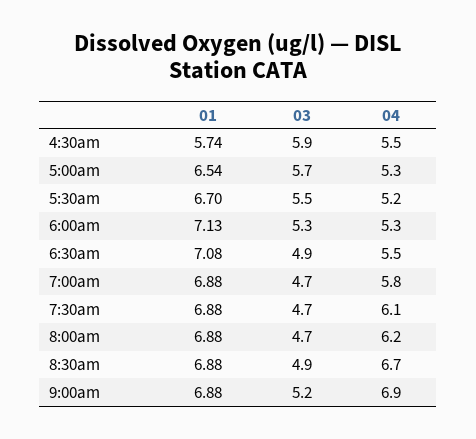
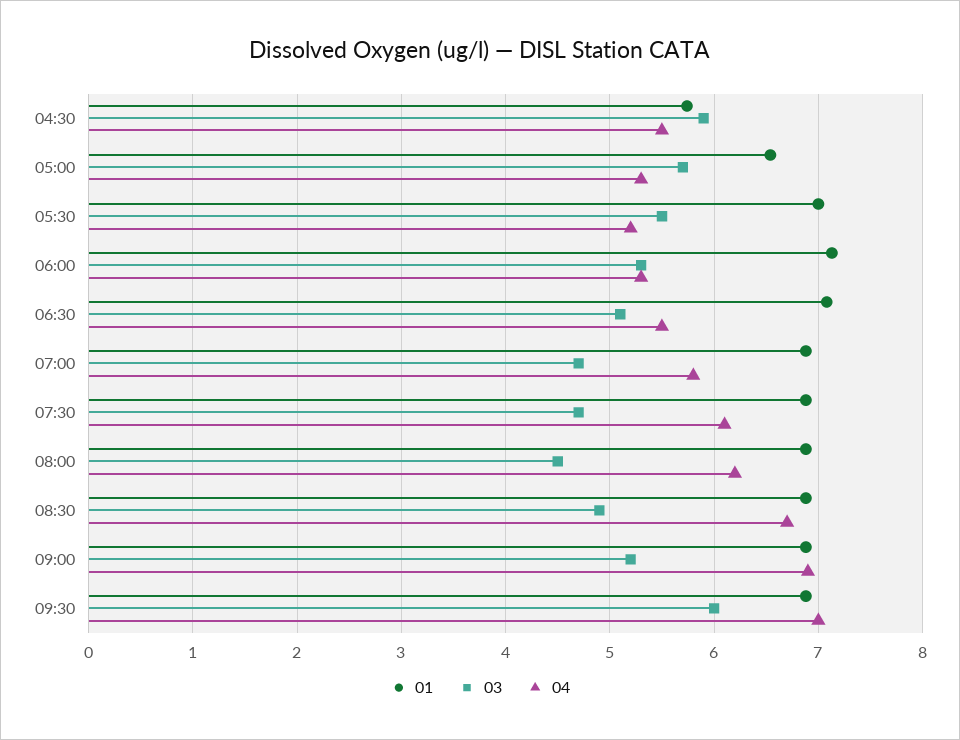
01, 5:30am: 6.7 -> 7
03, 6:30am: 4.9 -> 5.1
03, 8:00am: 4.7 -> 4.5
01, 09:30: none -> 6.9
03, 09:30: none -> 6
04, 09:30: none -> 7

